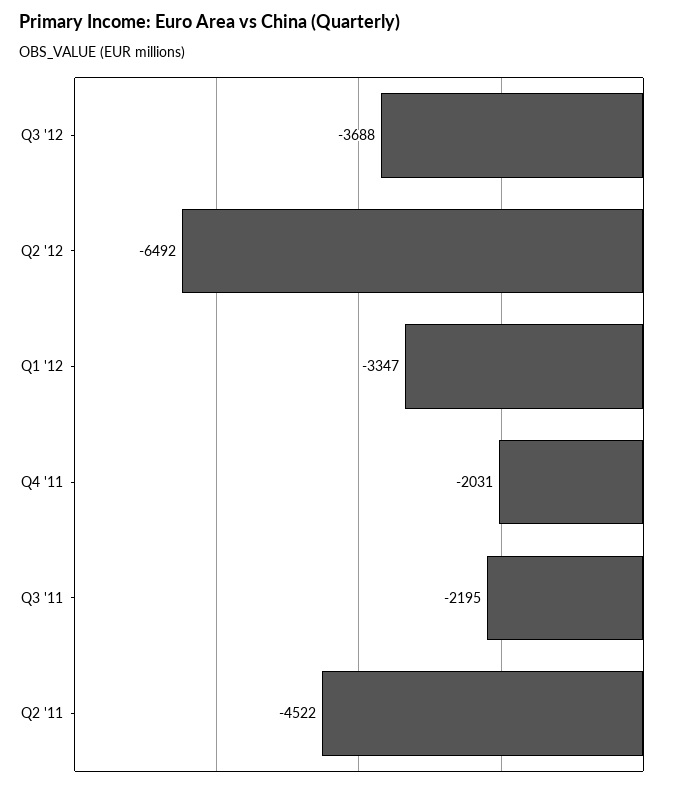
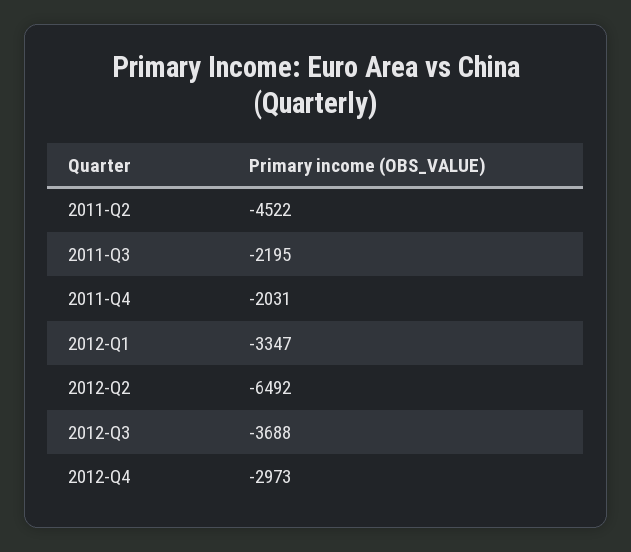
2012-Q4: none -> -2973

